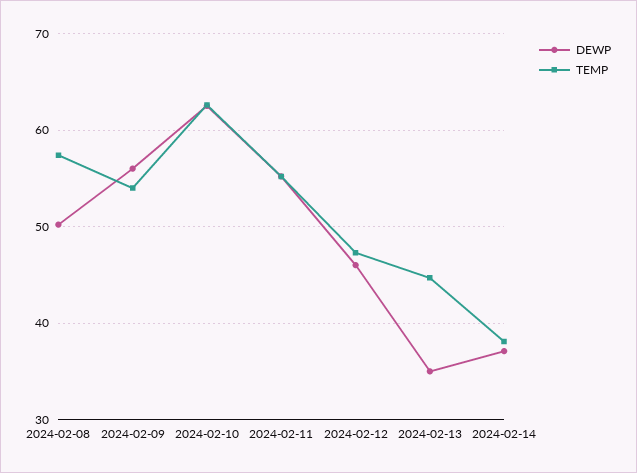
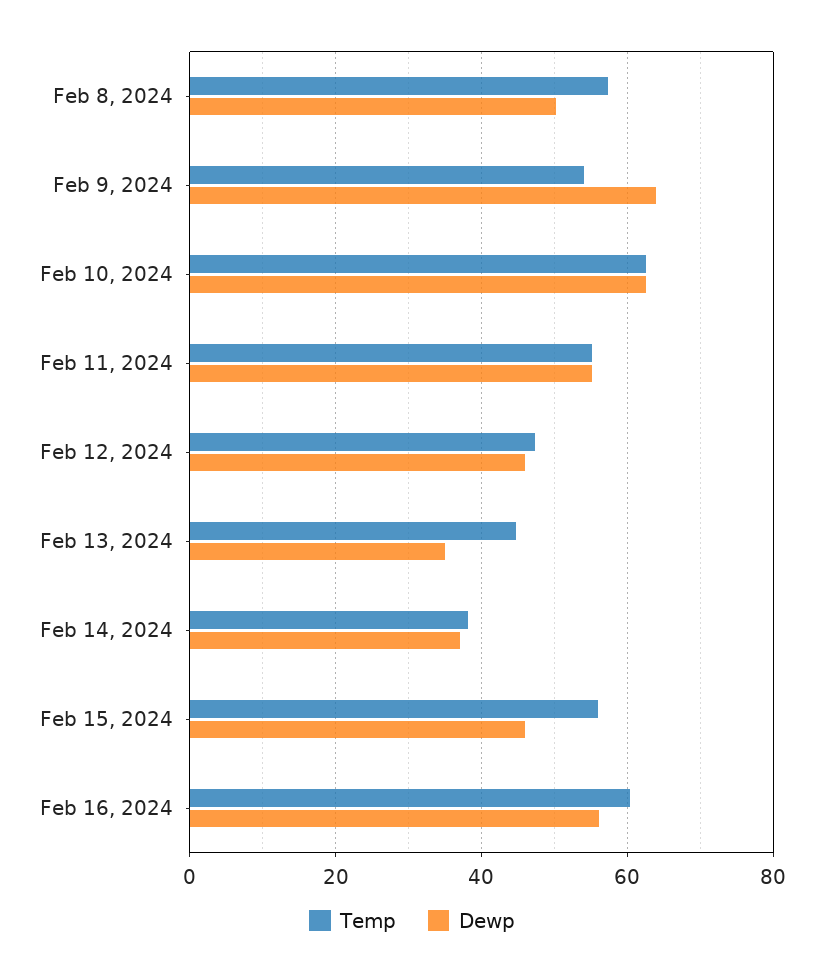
DEWP, 2024-02-09: 56 -> 64
TEMP, Feb 15, 2024: none -> 56
DEWP, Feb 15, 2024: none -> 46
TEMP, Feb 16, 2024: none -> 60
DEWP, Feb 16, 2024: none -> 56

